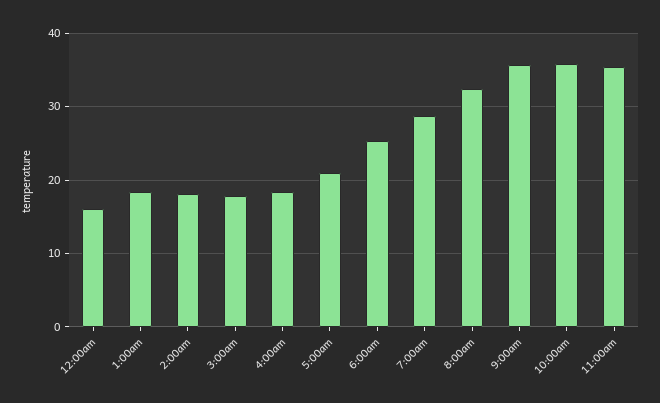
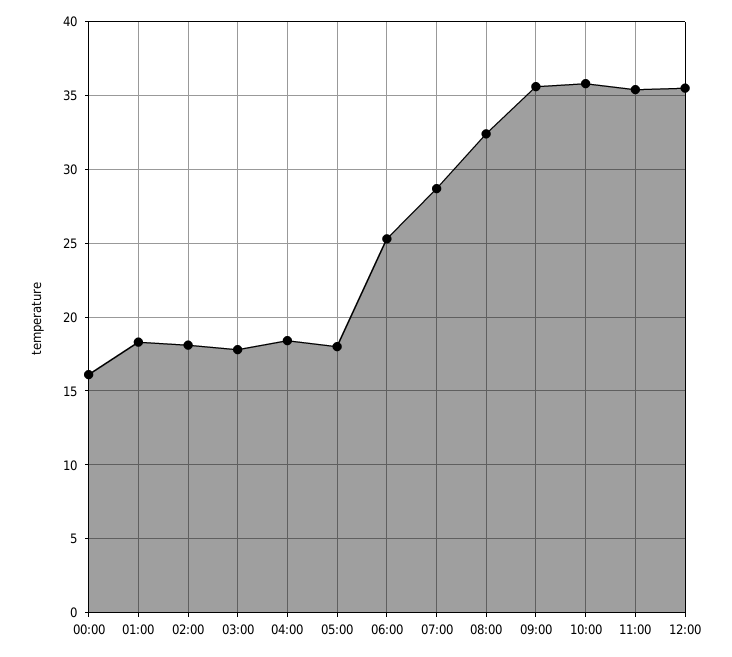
5:00am: 21 -> 18
12:00: none -> 35.5

